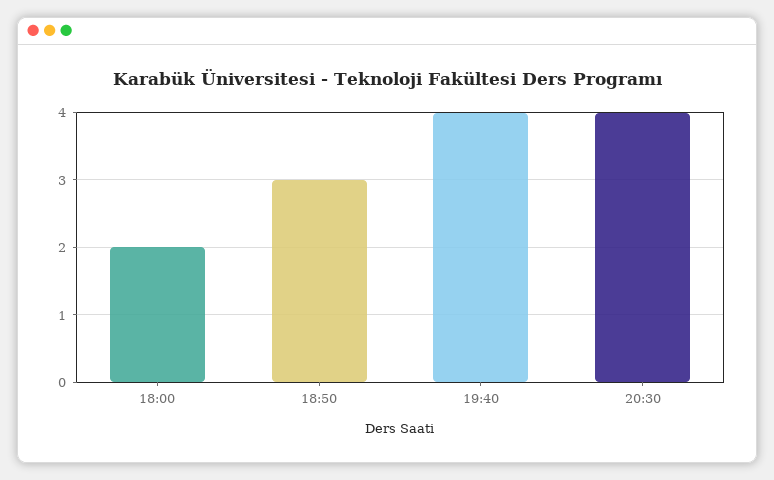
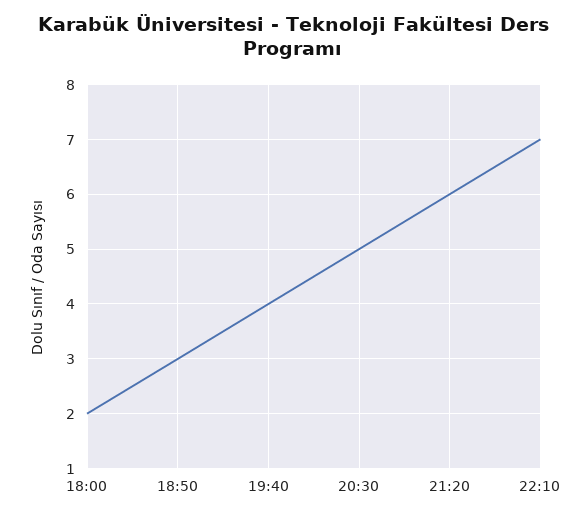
20:30: 4 -> 5
21:20: none -> 6
22:10: none -> 7

